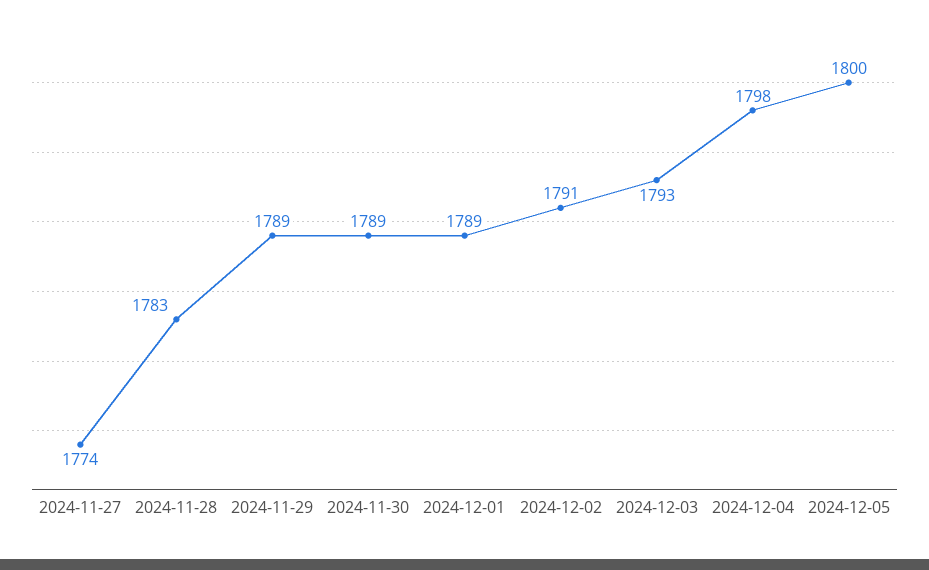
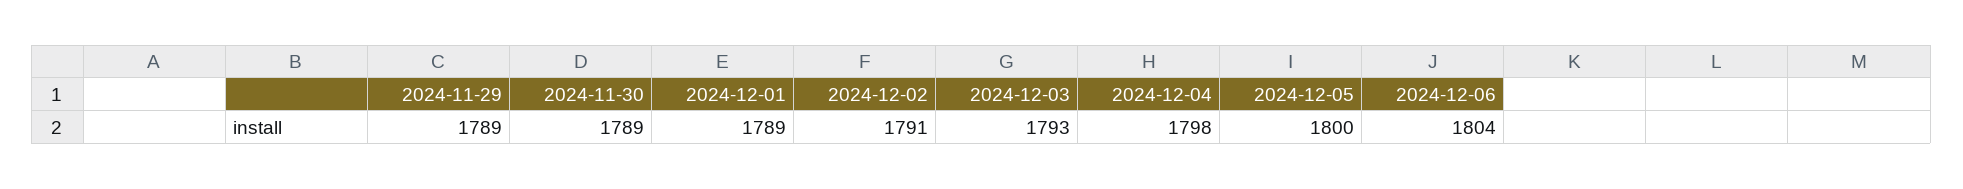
2024-11-27: 1774 -> none
2024-11-28: 1783 -> none
2024-12-06: none -> 1804

